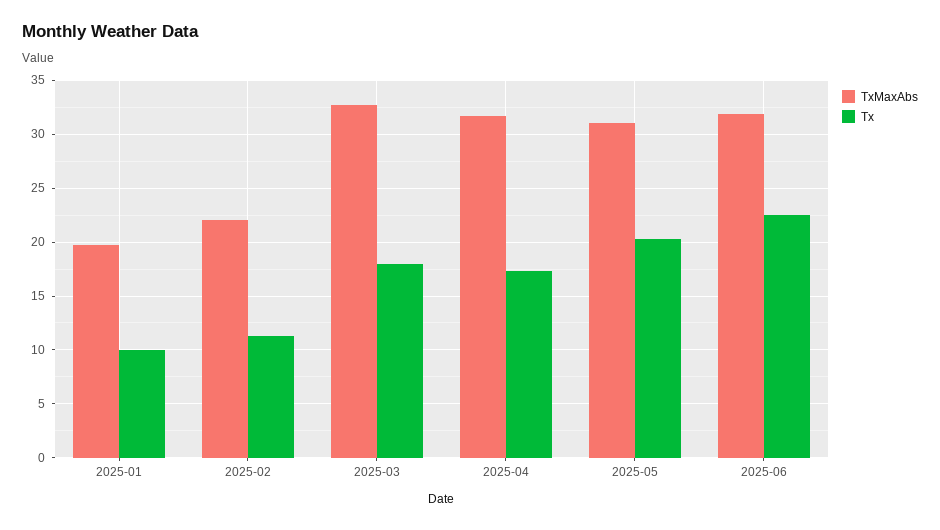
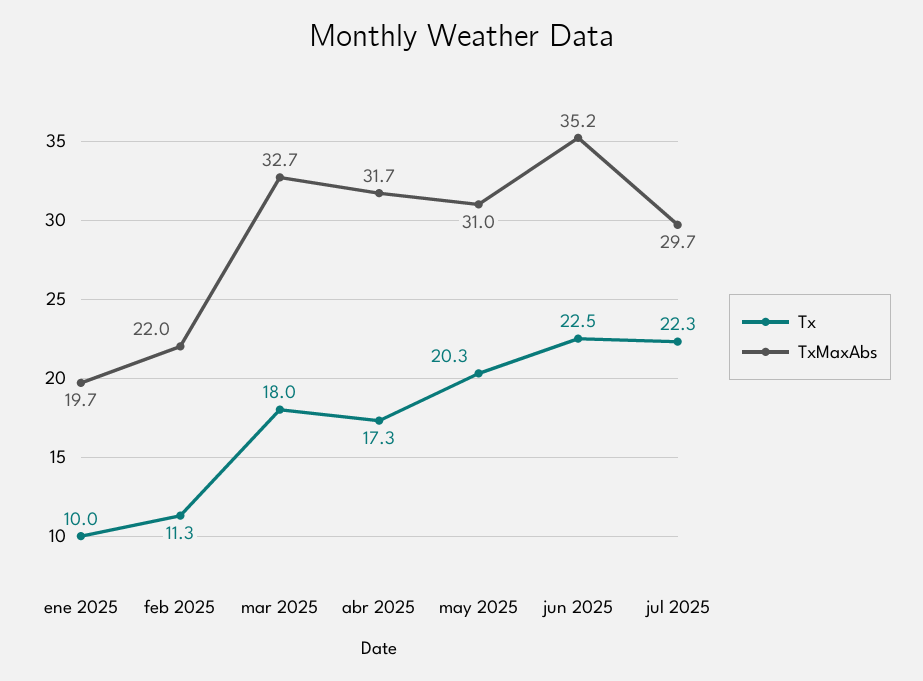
TxMaxAbs, 2025-06: 32 -> 35.2
Tx, jul 2025: none -> 22.3
TxMaxAbs, jul 2025: none -> 29.7

